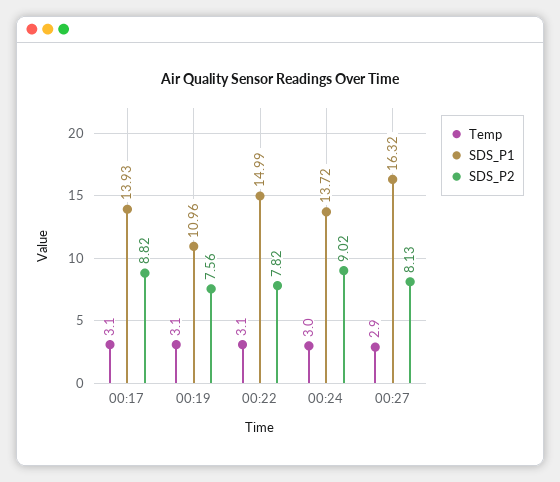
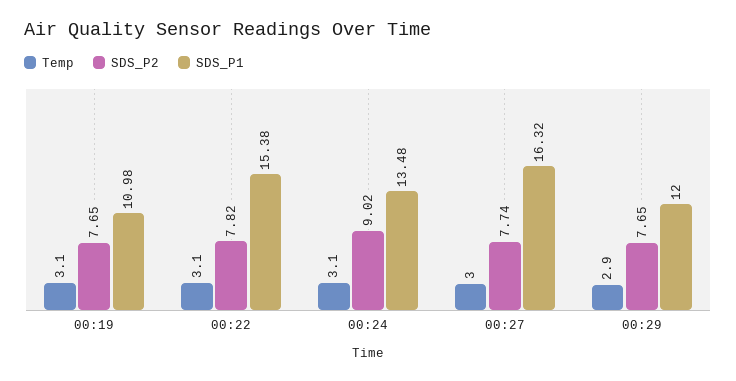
Temp, 00:17: 3.1 -> none
SDS_P1, 00:17: 13.93 -> none
SDS_P2, 00:17: 8.82 -> none
SDS_P1, 00:19: 10.96 -> 10.98
SDS_P2, 00:19: 7.56 -> 7.65
SDS_P1, 00:22: 14.99 -> 15.38
Temp, 00:24: 3 -> 3.1
SDS_P1, 00:24: 13.72 -> 13.48
Temp, 00:27: 2.9 -> 3
SDS_P2, 00:27: 8.13 -> 7.74
Temp, 00:29: none -> 2.9
SDS_P2, 00:29: none -> 7.65
SDS_P1, 00:29: none -> 12

